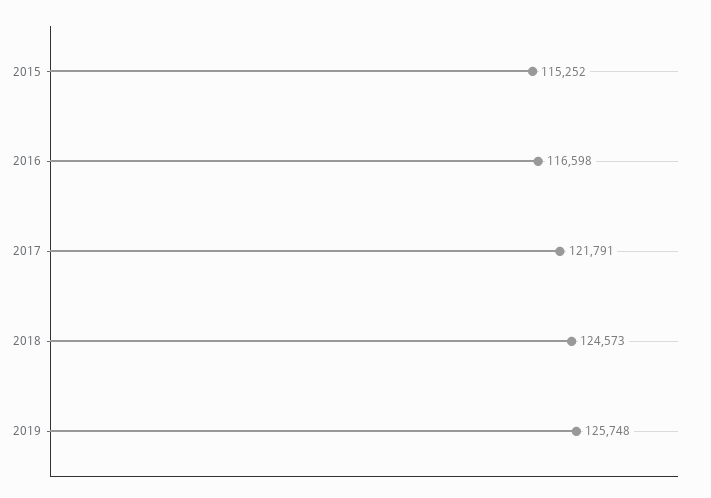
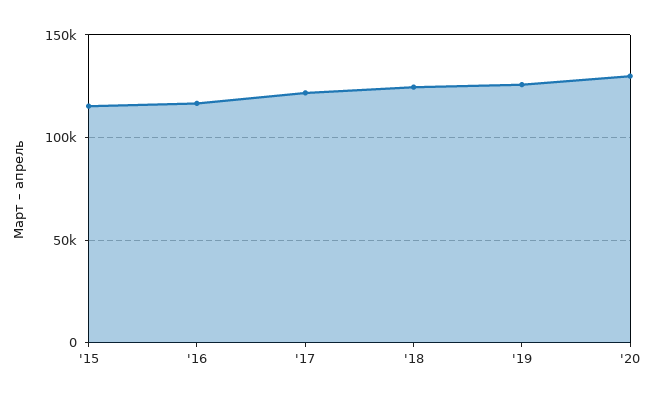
'20: none -> 130000

